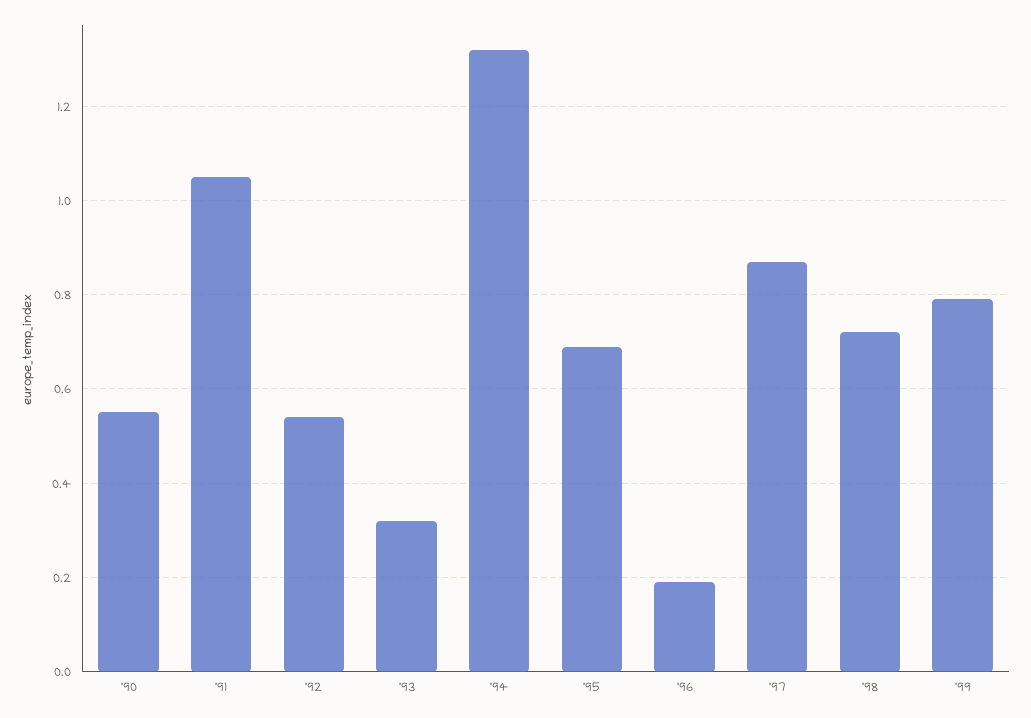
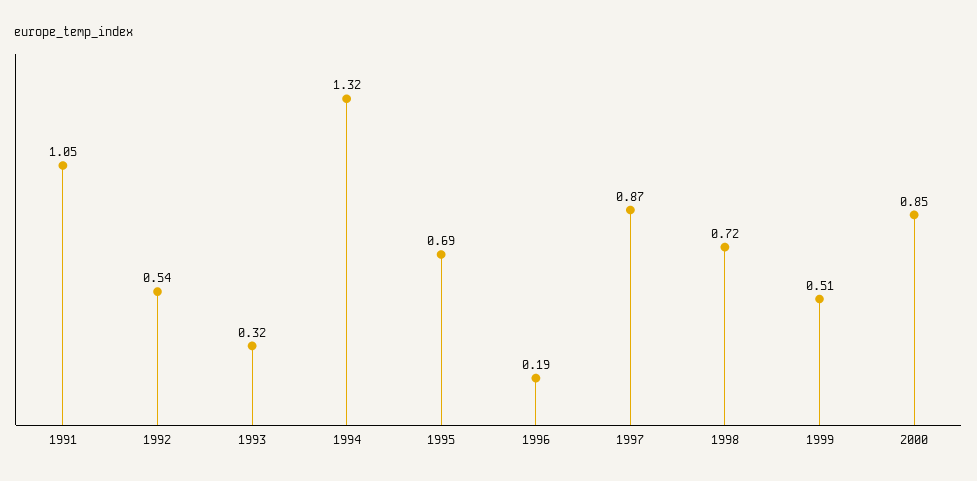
'90: 0.55 -> none
'99: 0.8 -> 0.51
2000: none -> 0.85

